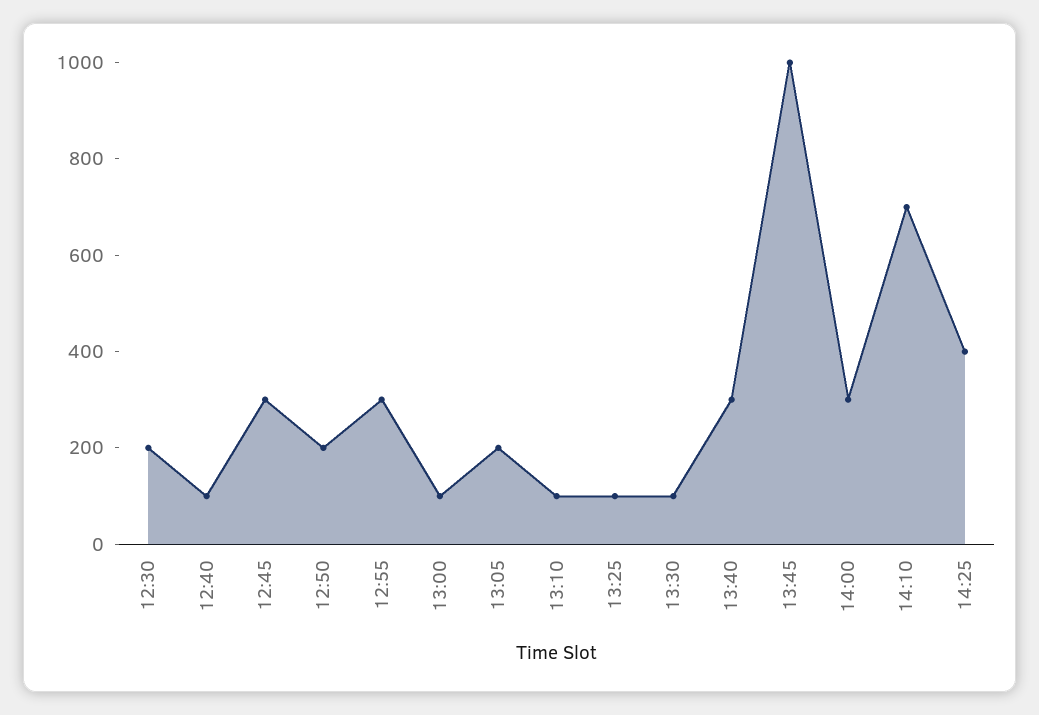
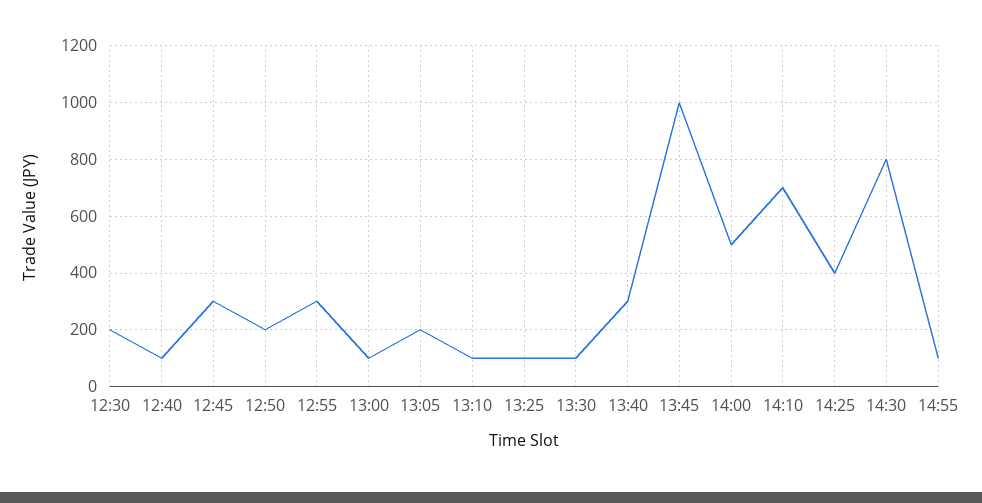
14:00: 300 -> 500
14:30: none -> 800
14:55: none -> 100

